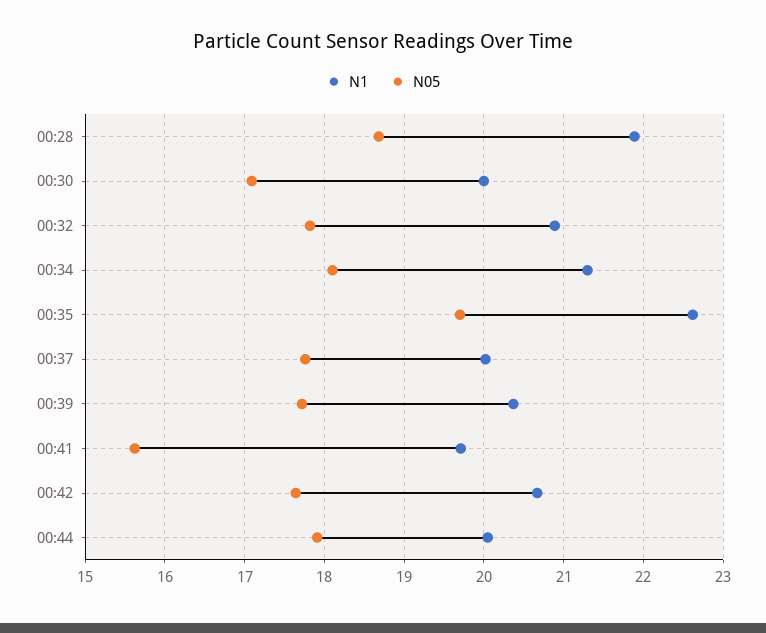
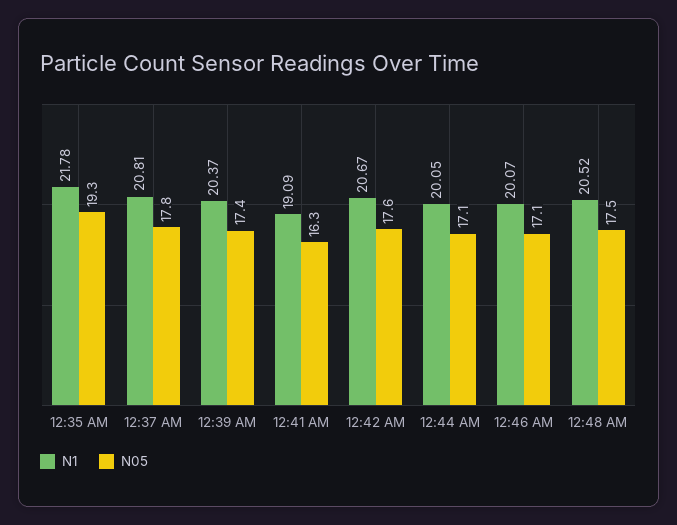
N1, 00:28: 21.9 -> none
N05, 00:28: 18.7 -> none
N1, 00:30: 20 -> none
N05, 00:30: 17.1 -> none
N1, 00:32: 20.9 -> none
N05, 00:32: 17.8 -> none
N1, 00:34: 21.3 -> none
N05, 00:34: 18.1 -> none
N1, 00:35: 22.6 -> 21.78
N05, 00:35: 19.7 -> 19.3
N1, 00:37: 20 -> 20.81
N05, 00:39: 17.7 -> 17.4
N1, 00:41: 19.7 -> 19.09
N05, 00:41: 15.6 -> 16.3
N05, 00:44: 17.9 -> 17.1
N1, 12:46 AM: none -> 20.07
N05, 12:46 AM: none -> 17.1
N1, 12:48 AM: none -> 20.52
N05, 12:48 AM: none -> 17.5

